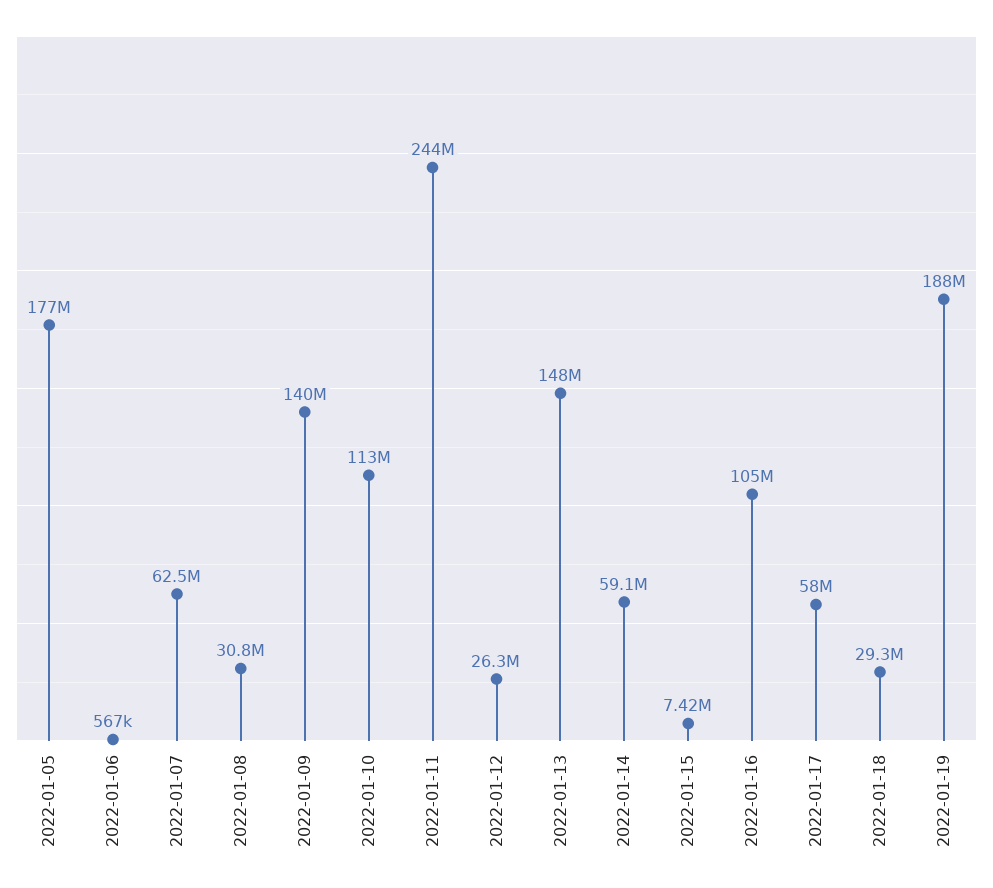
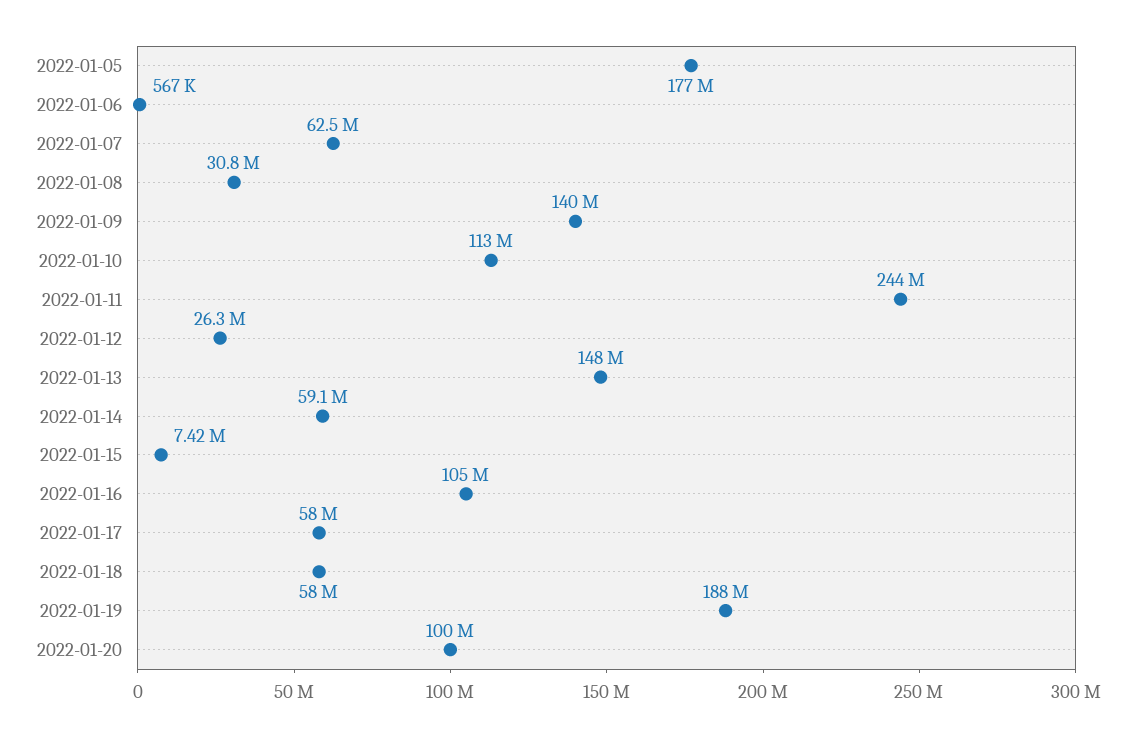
2022-01-18: 29300000 -> 58000000
2022-01-20: none -> 100000000

